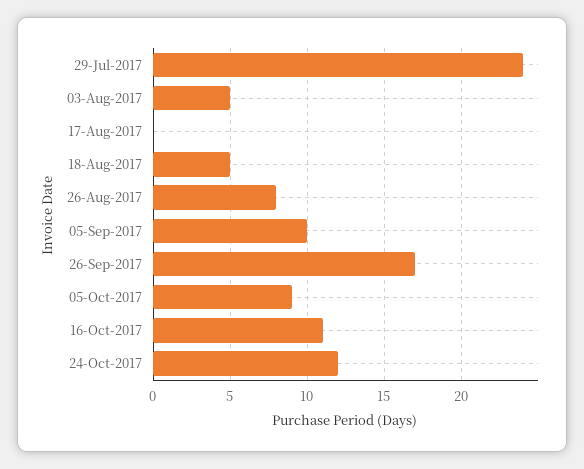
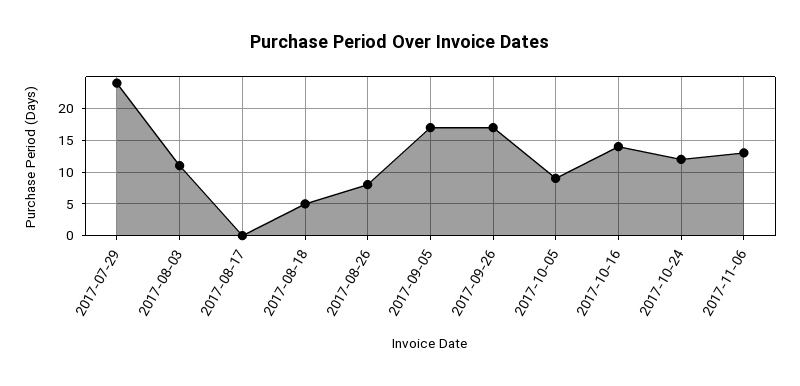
03-Aug-2017: 5 -> 11
05-Sep-2017: 10 -> 17
16-Oct-2017: 11 -> 14
2017-11-06: none -> 13

